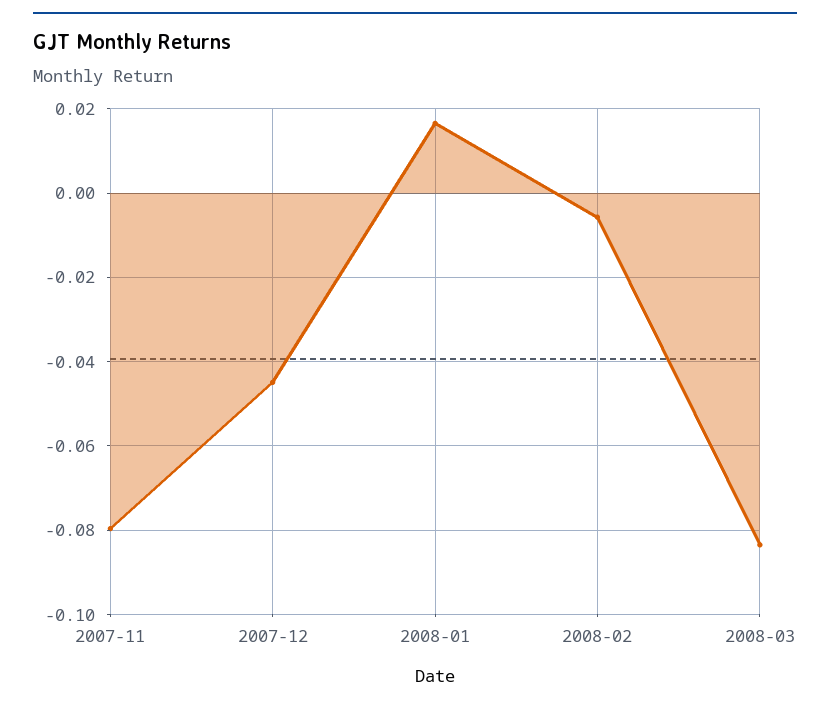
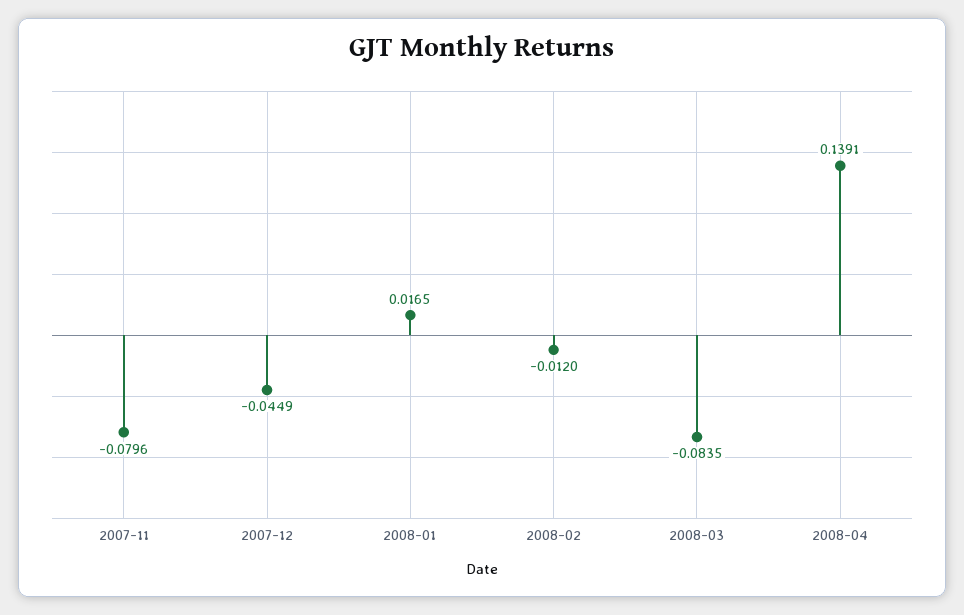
2008-02: -0.006 -> -0.012
2008-04: none -> 0.1391

